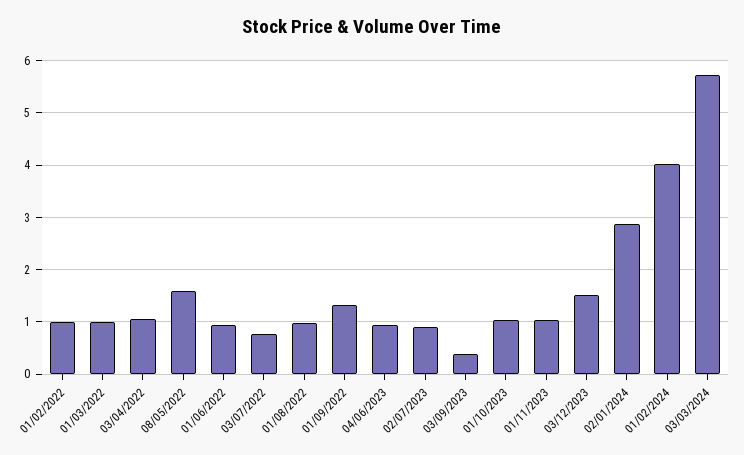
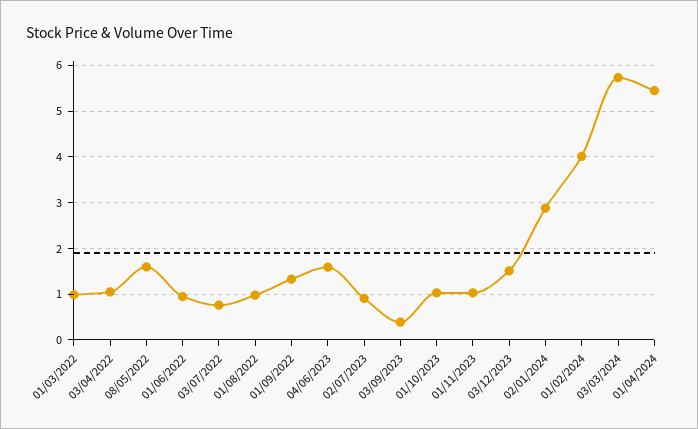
01/02/2022: 1 -> none
04/06/2023: 1 -> 1.6
01/04/2024: none -> 5.4

